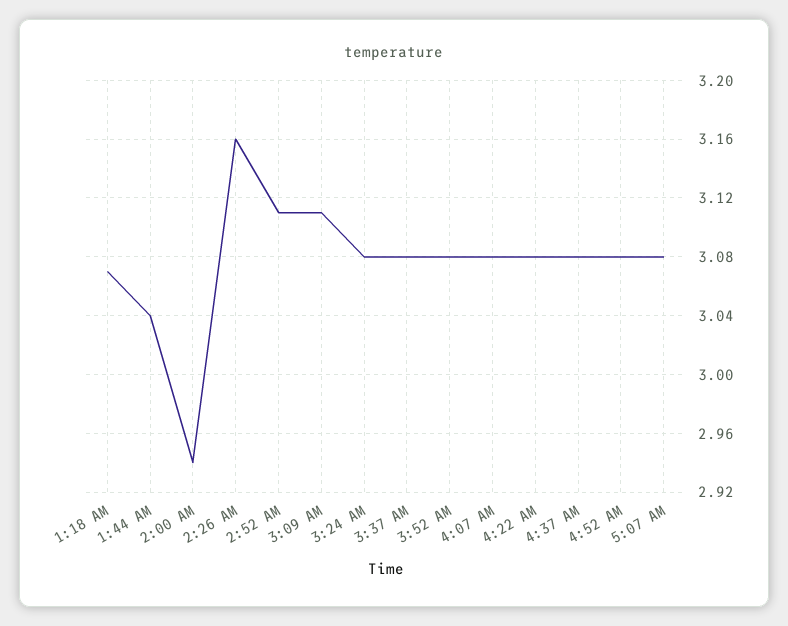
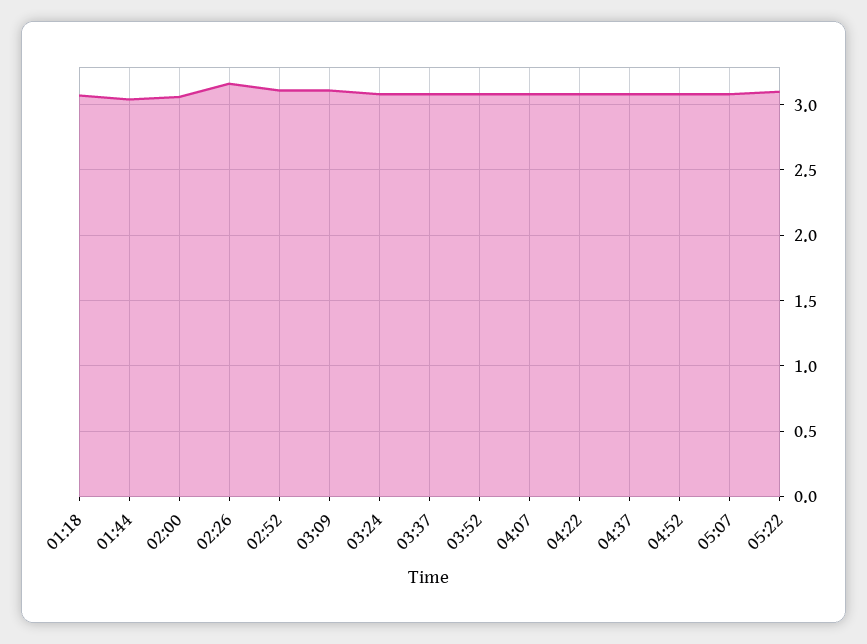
2:00 AM: 2.94 -> 3.05
05:22: none -> 3.1

